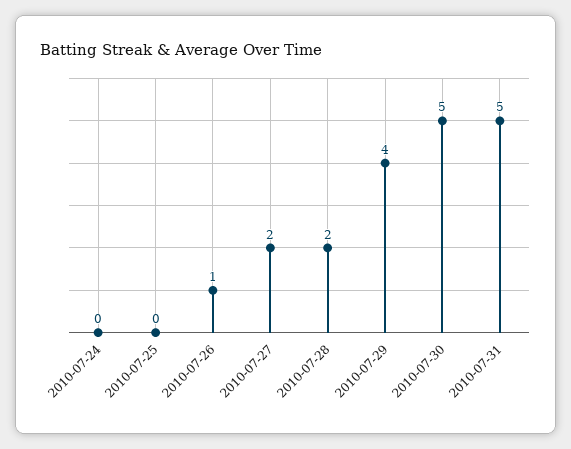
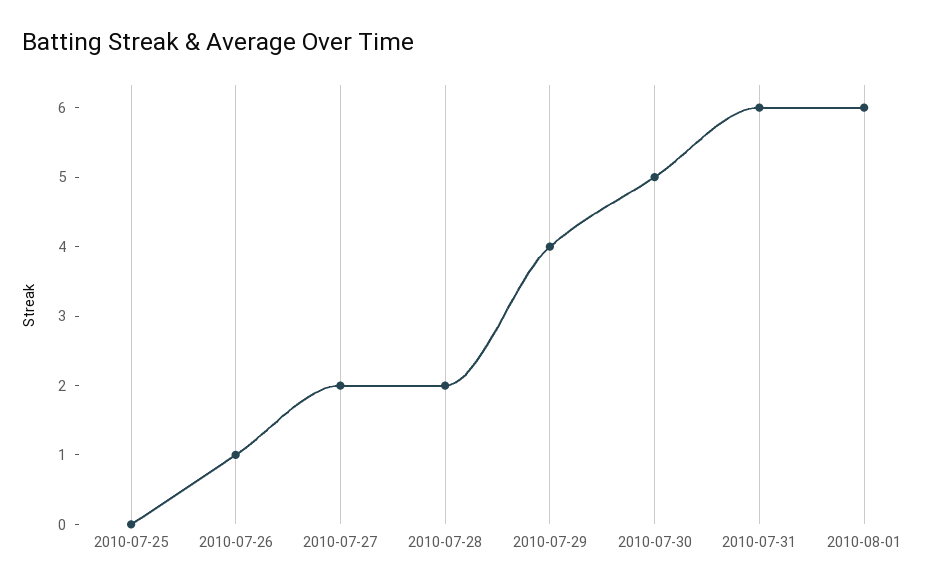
2010-07-24: 0 -> none
2010-07-31: 5 -> 6
2010-08-01: none -> 6

